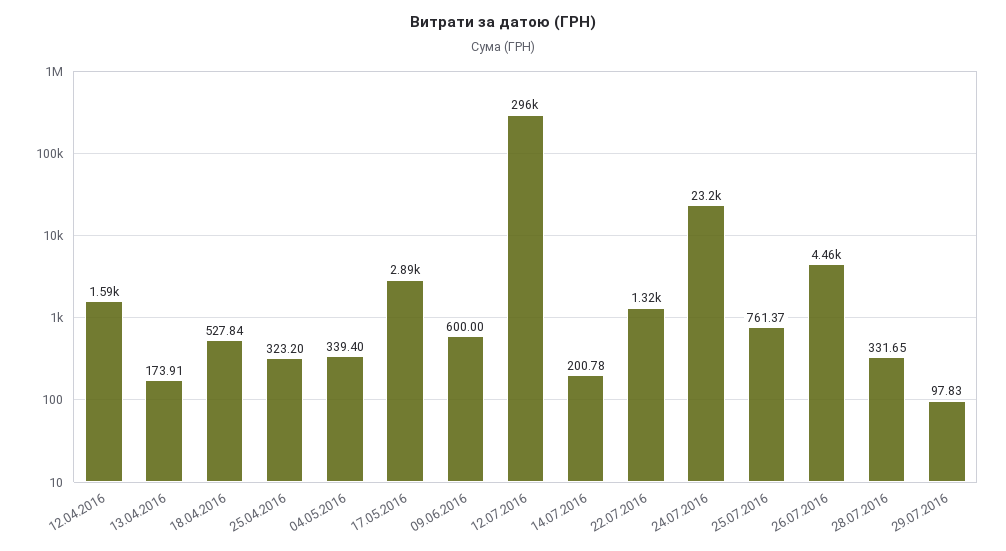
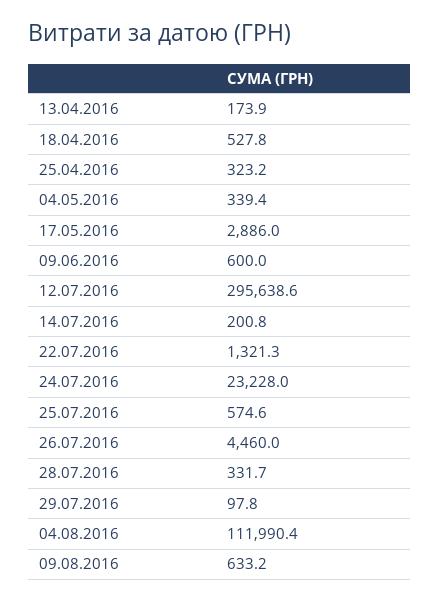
12.04.2016: 1590 -> none
25.07.2016: 761.37 -> 574.6
04.08.2016: none -> 111990.4
09.08.2016: none -> 633.2

